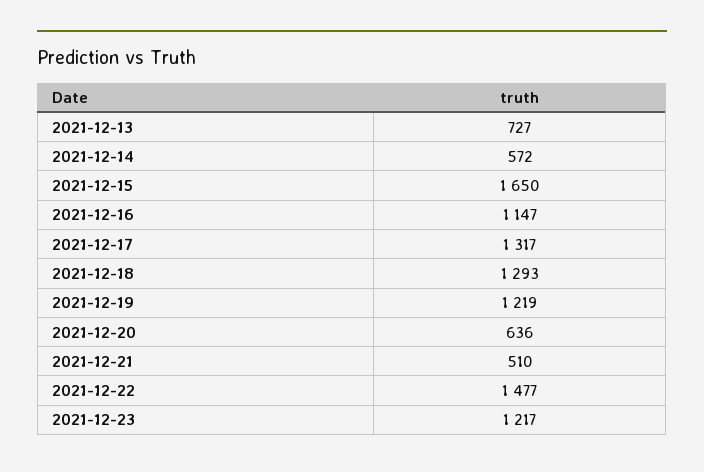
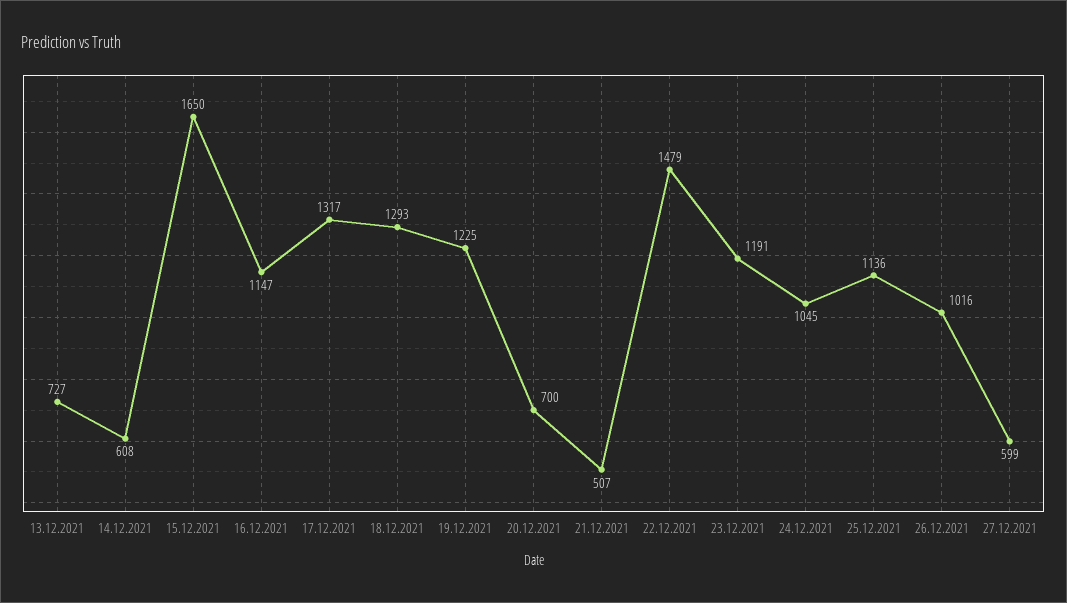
2021-12-14: 572 -> 608
2021-12-19: 1219 -> 1225
2021-12-20: 636 -> 700
2021-12-21: 510 -> 507
2021-12-22: 1477 -> 1479
2021-12-23: 1217 -> 1191
24.12.2021: none -> 1045
25.12.2021: none -> 1136
26.12.2021: none -> 1016
27.12.2021: none -> 599

